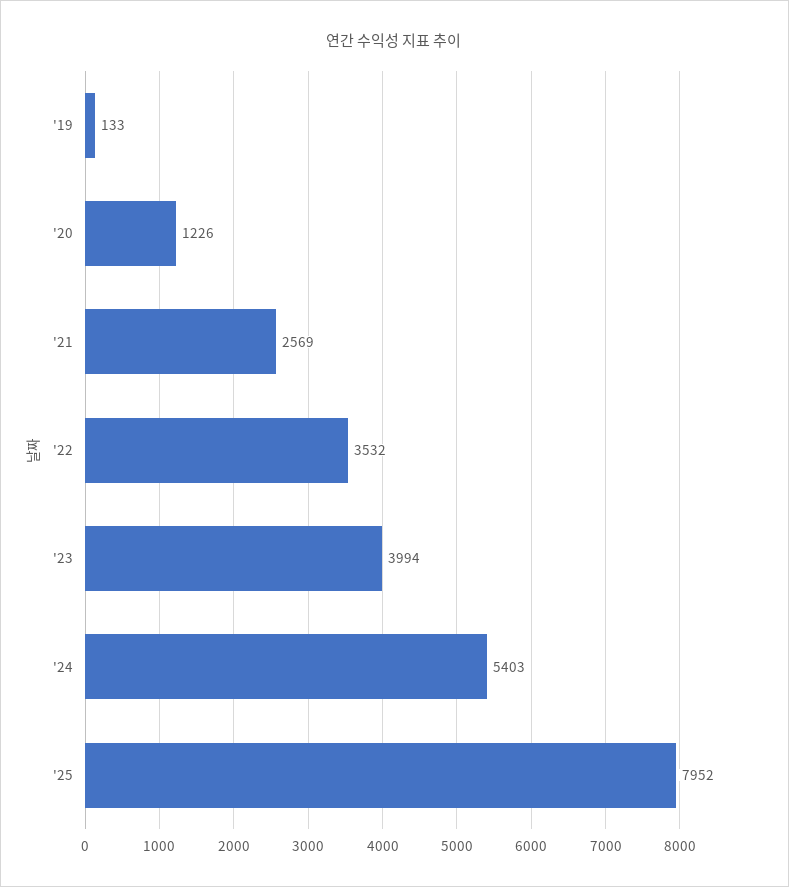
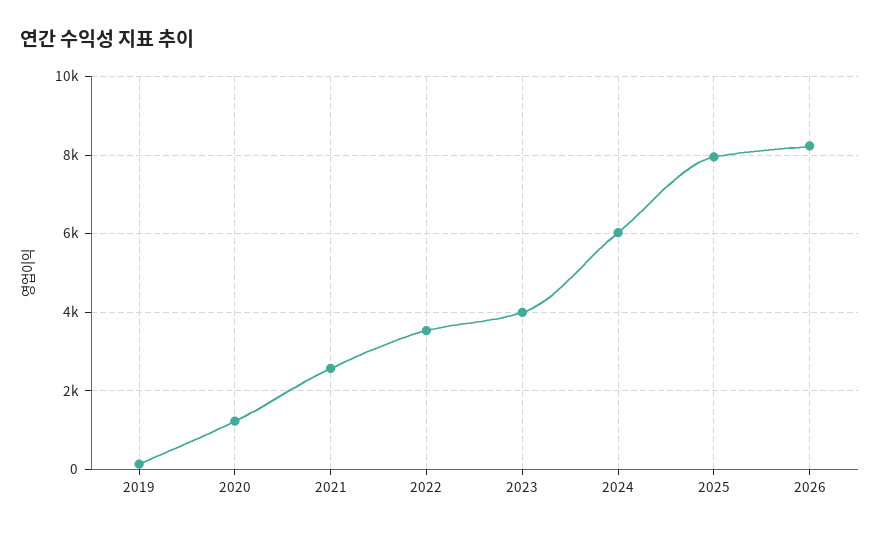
'24: 5403 -> 6000
2026: none -> 8200

